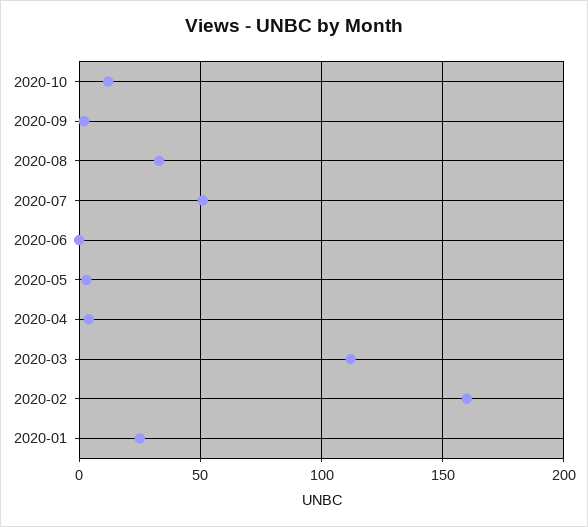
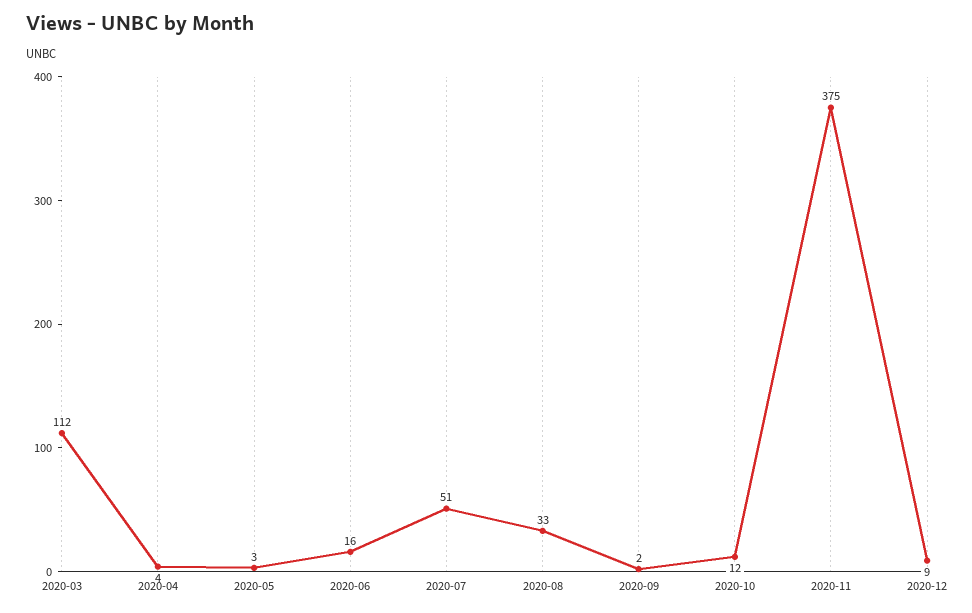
2020-06: 0 -> 16
2020-02: 160 -> none
2020-01: 25 -> none
2020-11: none -> 375
2020-12: none -> 9

